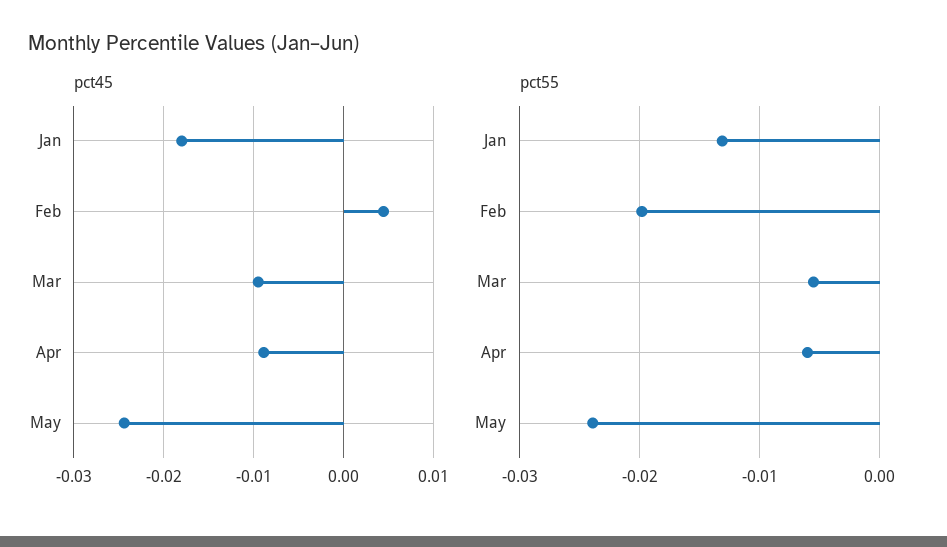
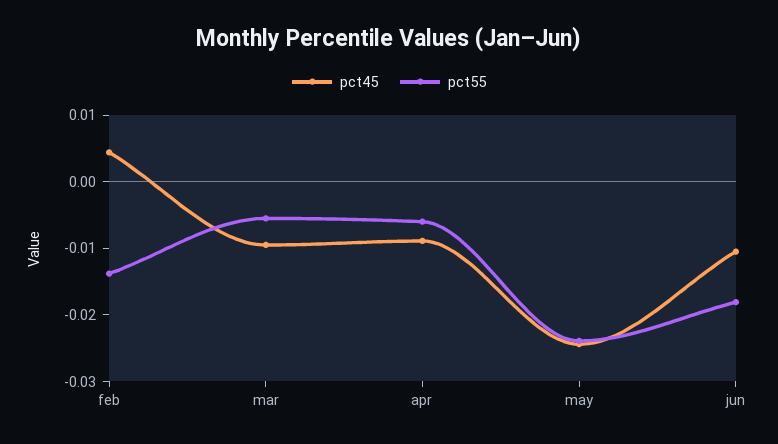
pct45, Jan: -0.018 -> none
pct55, Jan: -0.013 -> none
pct55, Feb: -0.02 -> -0.014
pct45, jun: none -> -0.01
pct55, jun: none -> -0.018

